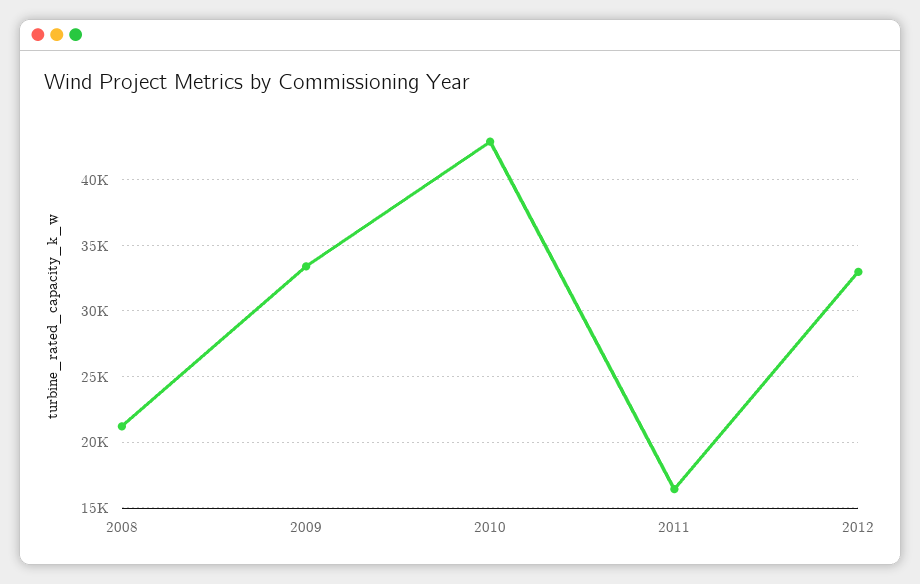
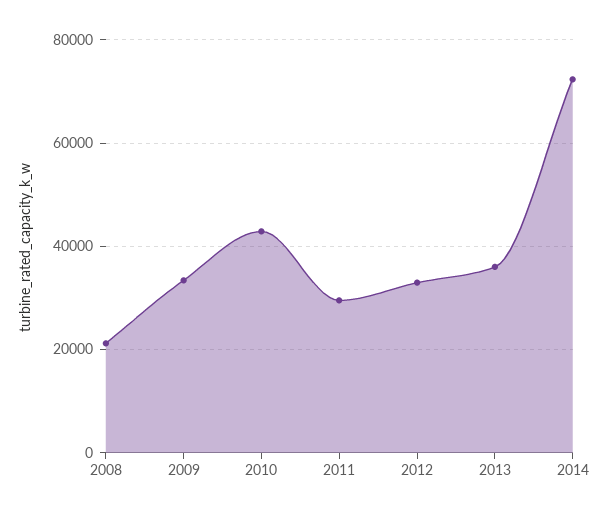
2011: 16500 -> 30000
2013: none -> 36000
2014: none -> 72000

